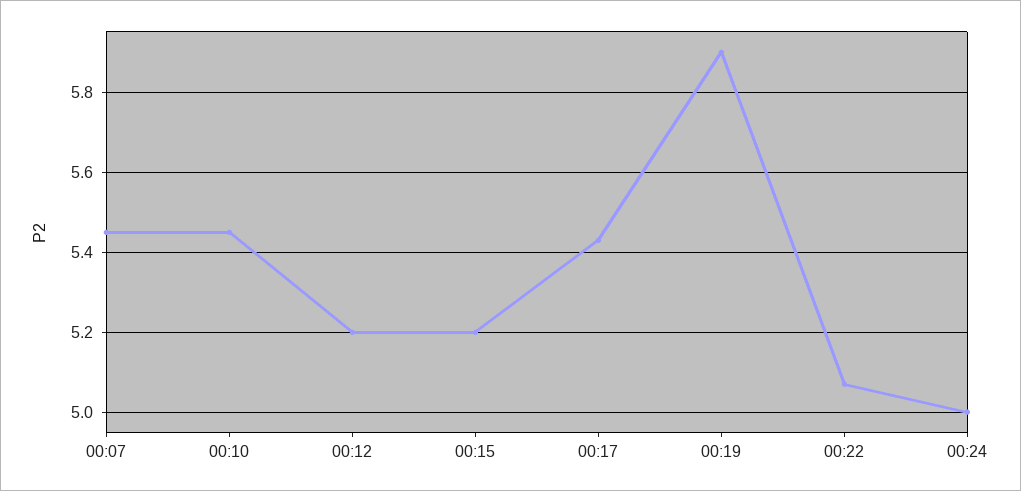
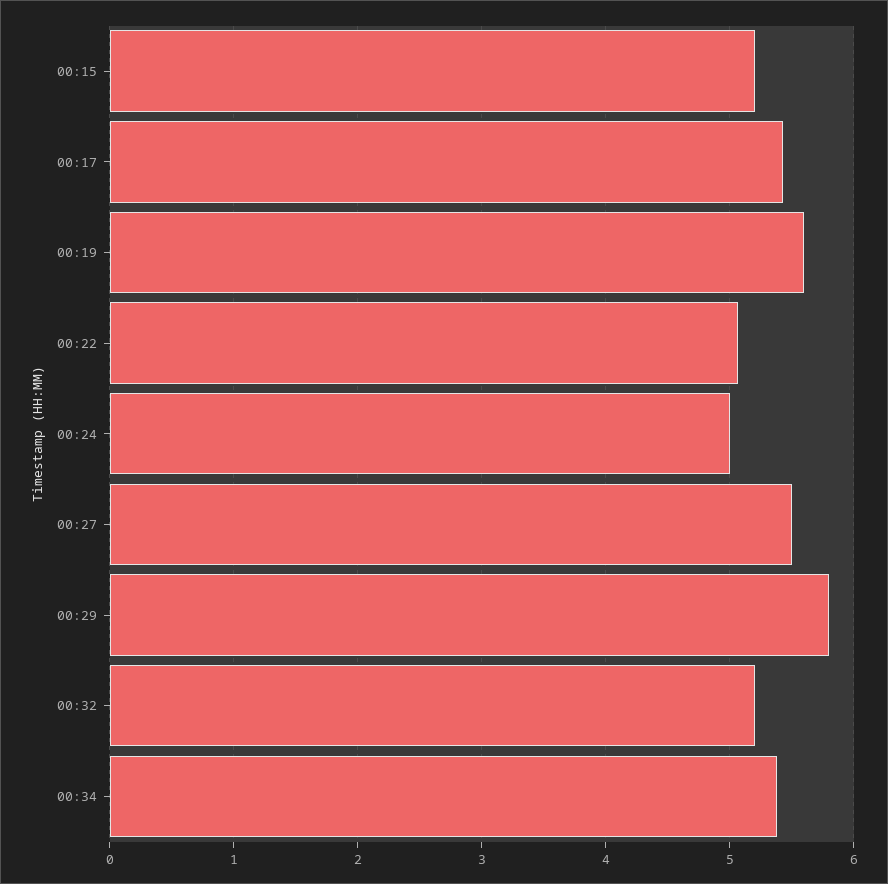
00:07: 5.45 -> none
00:10: 5.45 -> none
00:12: 5.2 -> none
00:19: 5.9 -> 5.6
00:27: none -> 5.5
00:29: none -> 5.8
00:32: none -> 5.2
00:34: none -> 5.4

